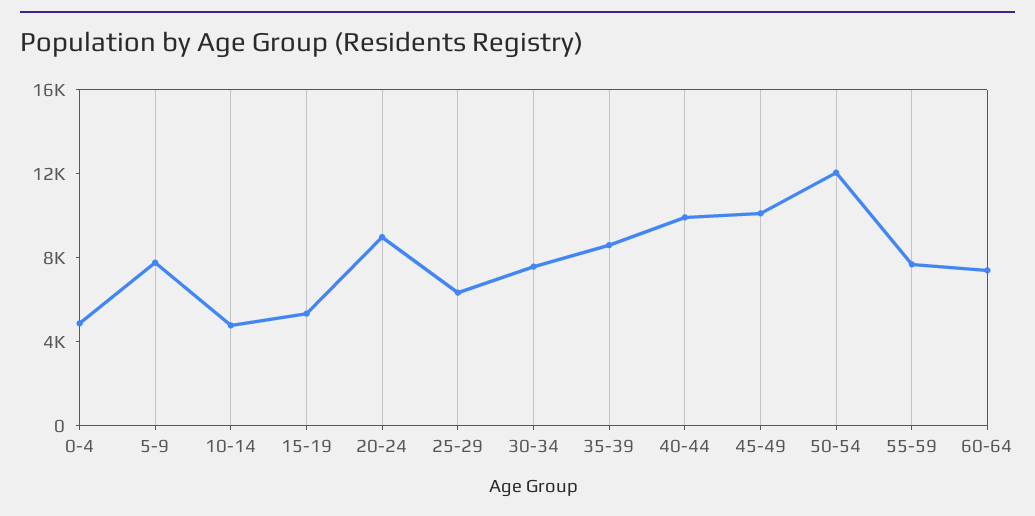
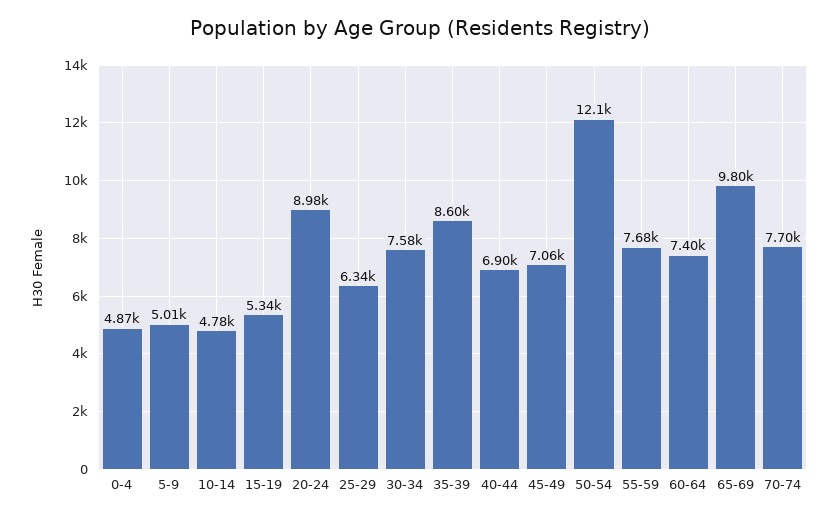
5-9: 8000 -> 5010
40-44: 10000 -> 6900
45-49: 10000 -> 7060
65-69: none -> 9800
70-74: none -> 7700

